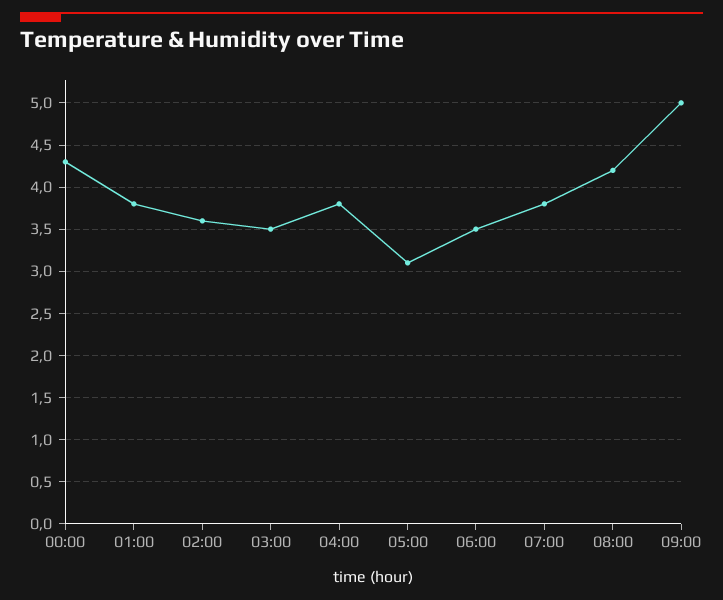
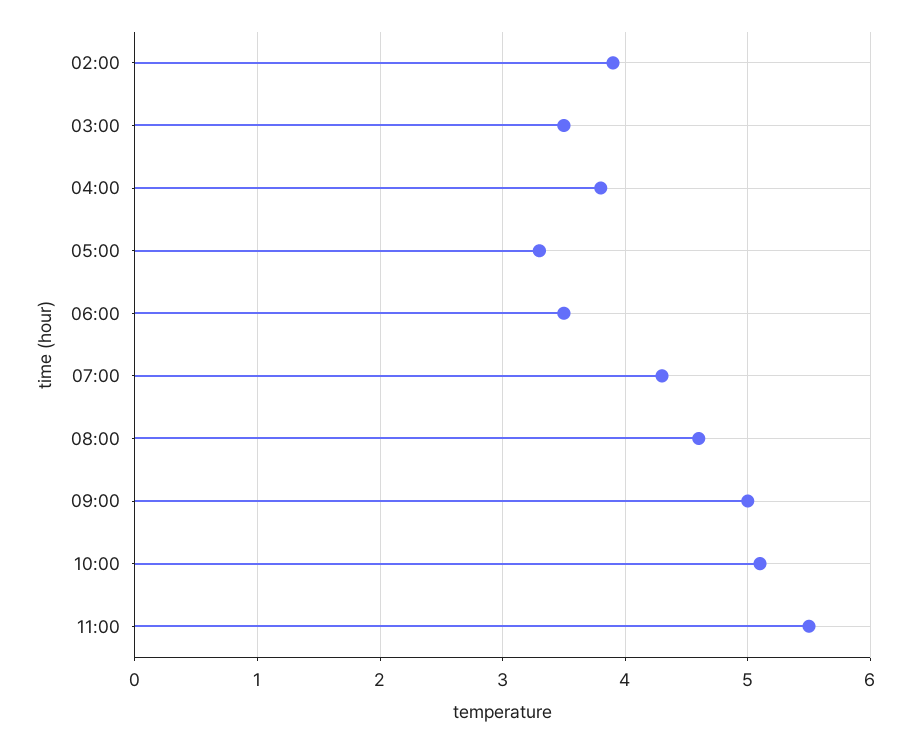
00:00: 4.3 -> none
01:00: 3.8 -> none
02:00: 3.6 -> 3.9
05:00: 3.1 -> 3.3
07:00: 3.8 -> 4.3
08:00: 4.2 -> 4.6
10:00: none -> 5.1
11:00: none -> 5.5

